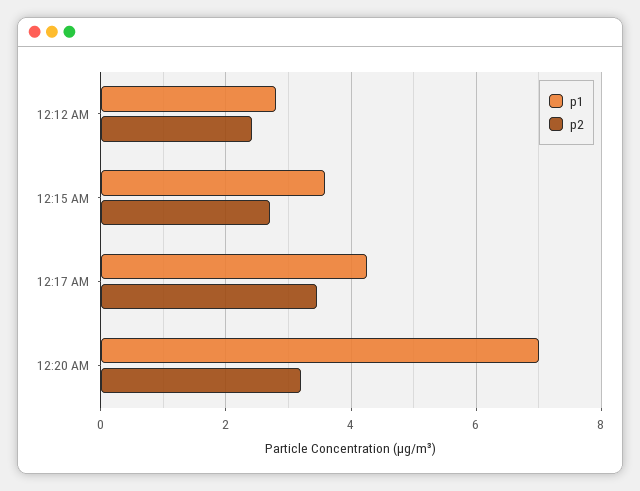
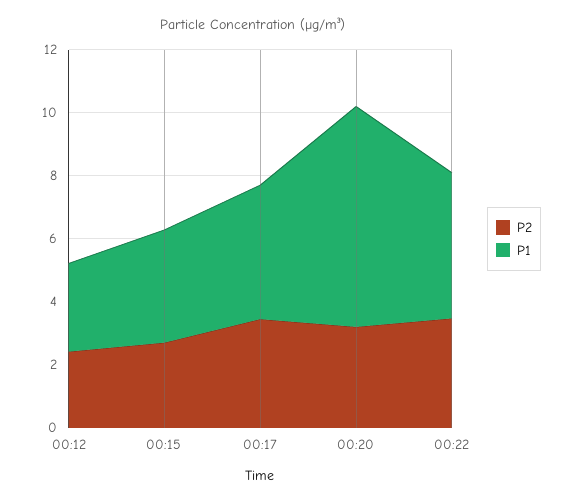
p2, 00:22: none -> 3.5
p1, 00:22: none -> 4.5

